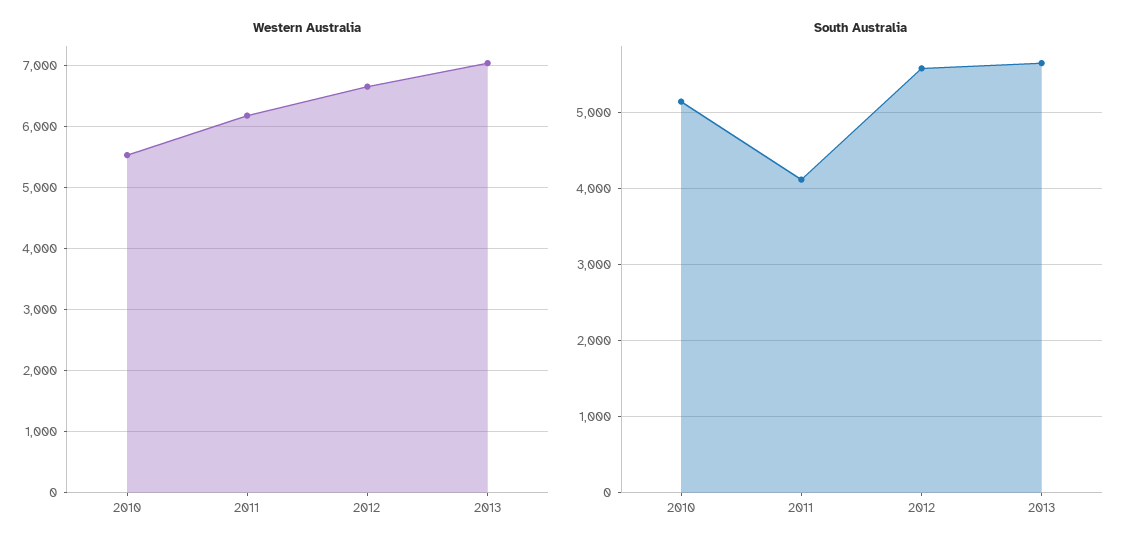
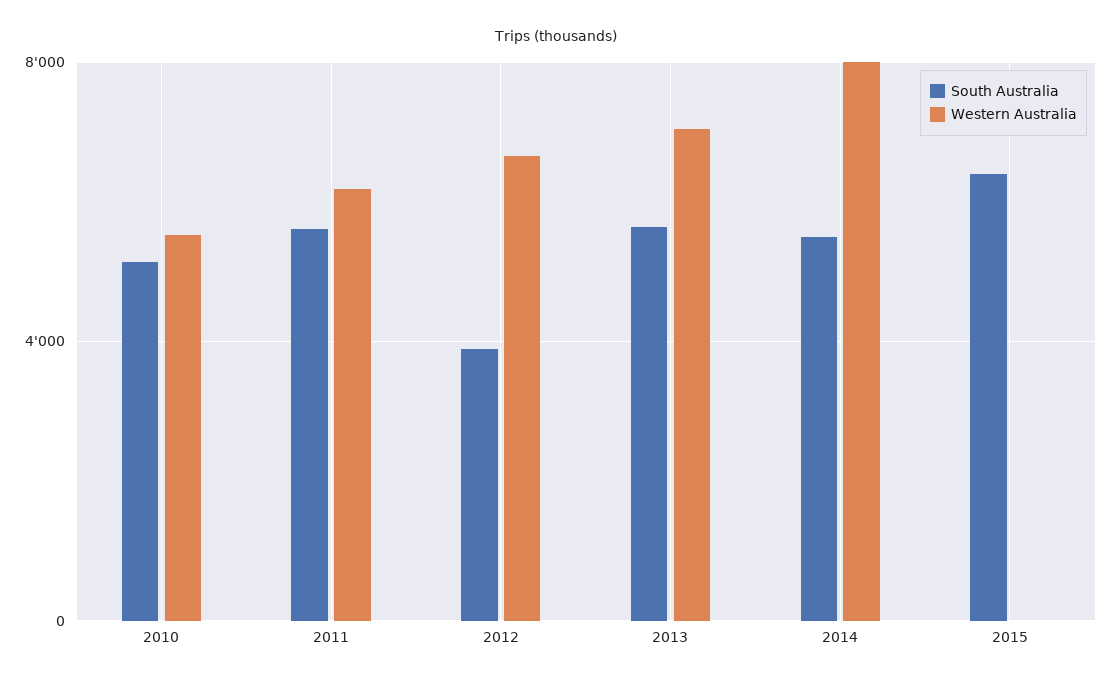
South Australia, 2011: 4100 -> 5500
South Australia, 2012: 5600 -> 4000
South Australia, 2014: none -> 5500
Western Australia, 2014: none -> 8000
South Australia, 2015: none -> 6500
Western Australia, 2015: none -> 0

